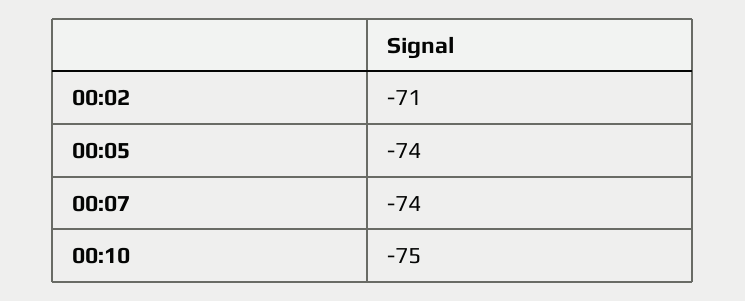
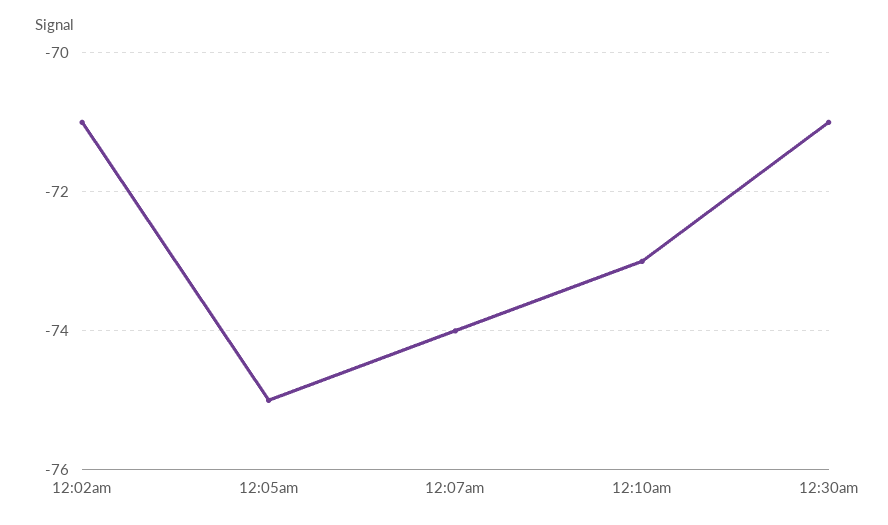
00:05: -74 -> -75
00:10: -75 -> -73
12:30am: none -> -71

